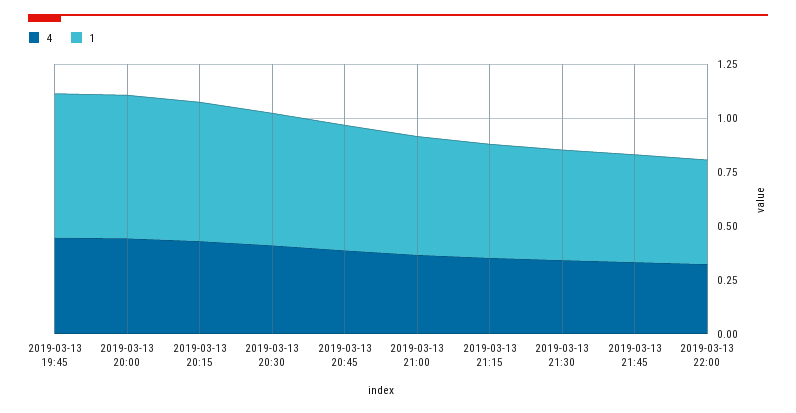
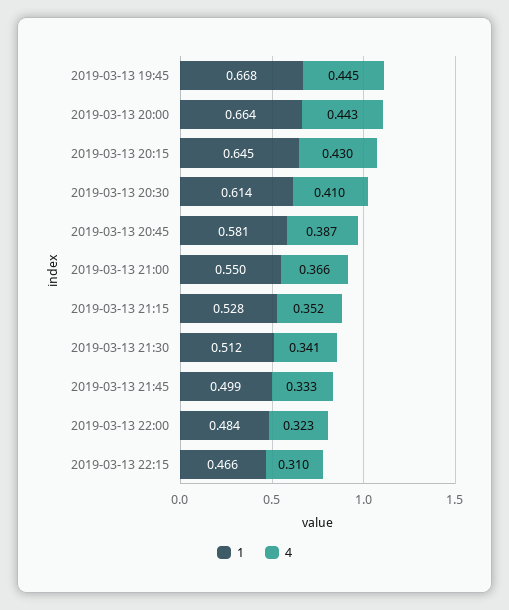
1, 2019-03-13 22:15: none -> 0.466
4, 2019-03-13 22:15: none -> 0.31

